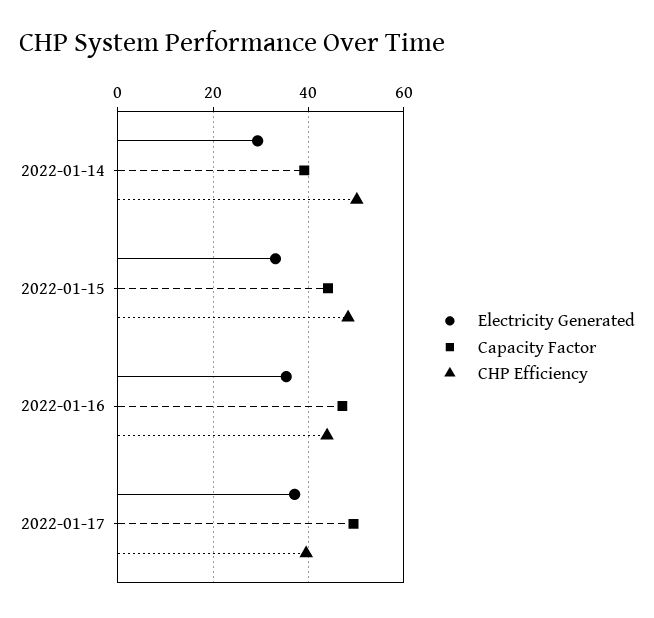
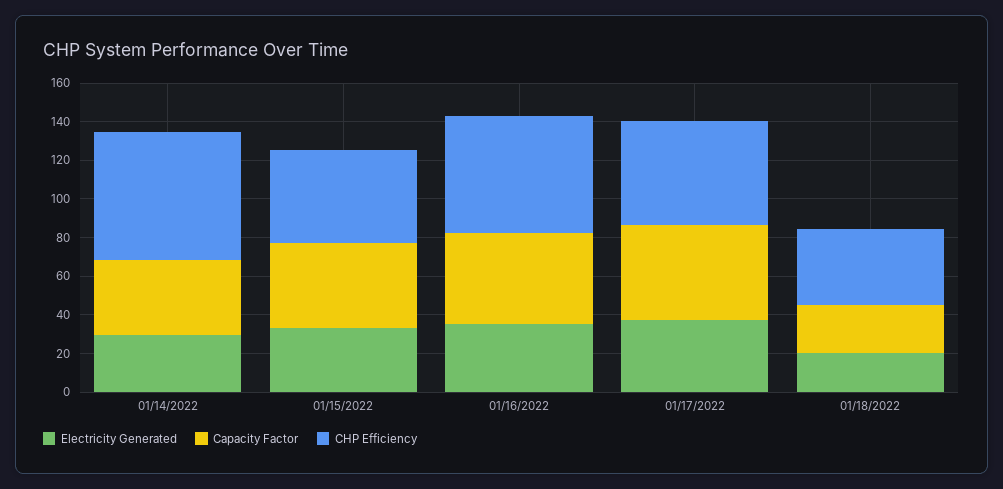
CHP Efficiency, 2022-01-14: 50 -> 65
CHP Efficiency, 2022-01-16: 44 -> 60
CHP Efficiency, 2022-01-17: 40 -> 55
Electricity Generated, 01/18/2022: none -> 20
Capacity Factor, 01/18/2022: none -> 25
CHP Efficiency, 01/18/2022: none -> 40

